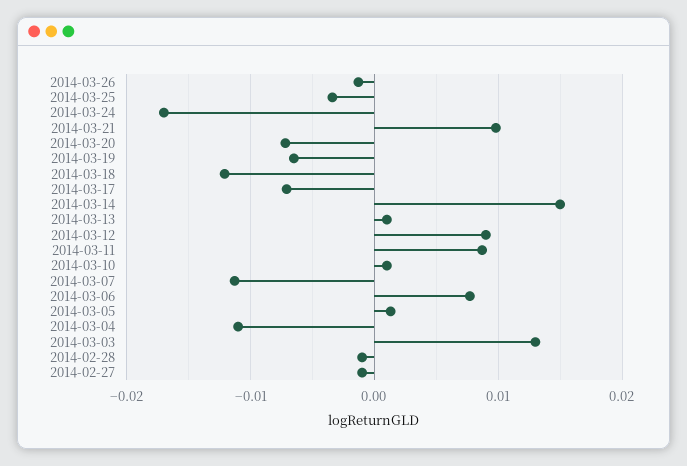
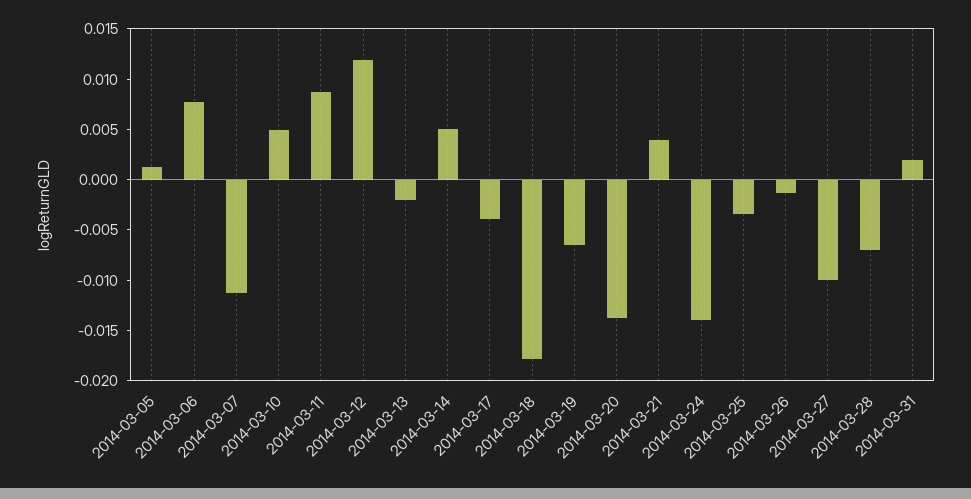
2014-03-24: -0.017 -> -0.014
2014-03-21: 0.01 -> 0.004
2014-03-20: -0.007 -> -0.014
2014-03-18: -0.012 -> -0.018
2014-03-17: -0.007 -> -0.004
2014-03-14: 0.015 -> 0.005
2014-03-13: 0.001 -> -0.002
2014-03-12: 0.009 -> 0.012
2014-03-10: 0.001 -> 0.005
2014-03-04: -0.011 -> none
2014-03-03: 0.013 -> none
2014-02-28: -0.001 -> none
2014-02-27: -0.001 -> none
2014-03-27: none -> -0.01
2014-03-28: none -> -0.007
2014-03-31: none -> 0.002

